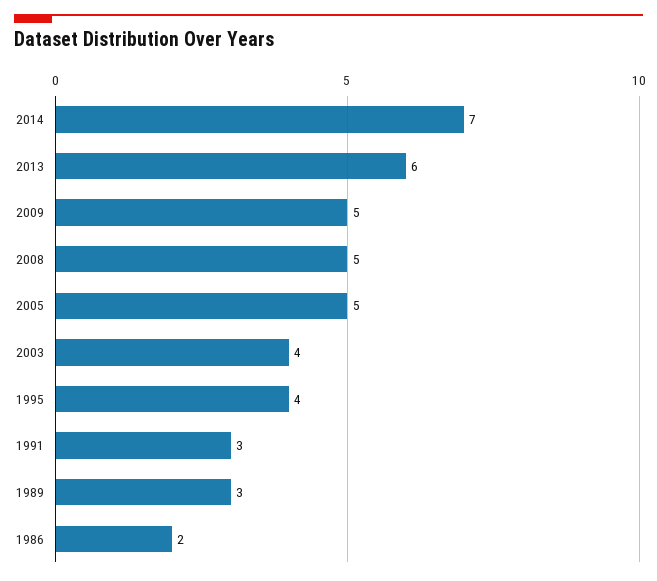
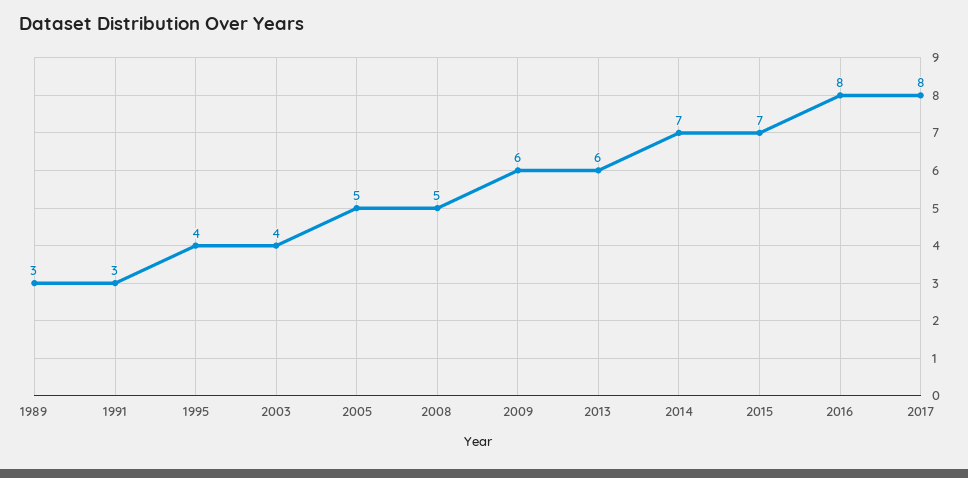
2009: 5 -> 6
1986: 2 -> none
2015: none -> 7
2016: none -> 8
2017: none -> 8

